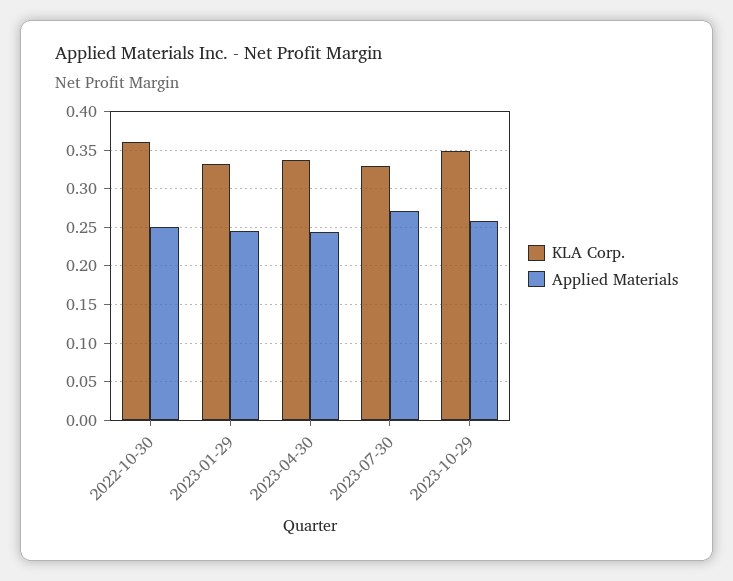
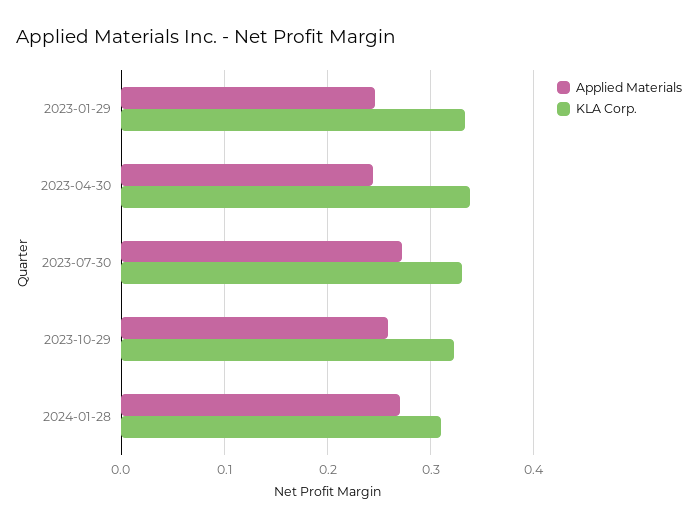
KLA Corp., 2022-10-30: 0.36 -> none
Applied Materials, 2022-10-30: 0.25 -> none
KLA Corp., 2023-10-29: 0.35 -> 0.32
Applied Materials, 2024-01-28: none -> 0.27
KLA Corp., 2024-01-28: none -> 0.31

